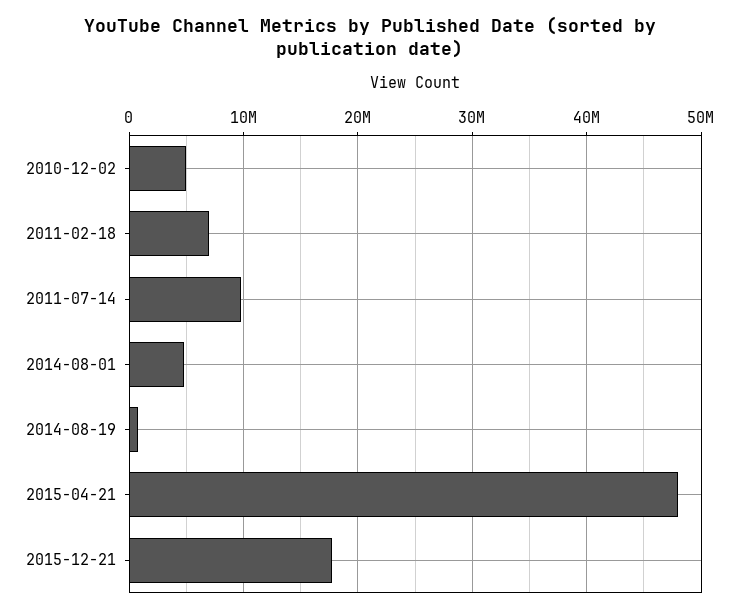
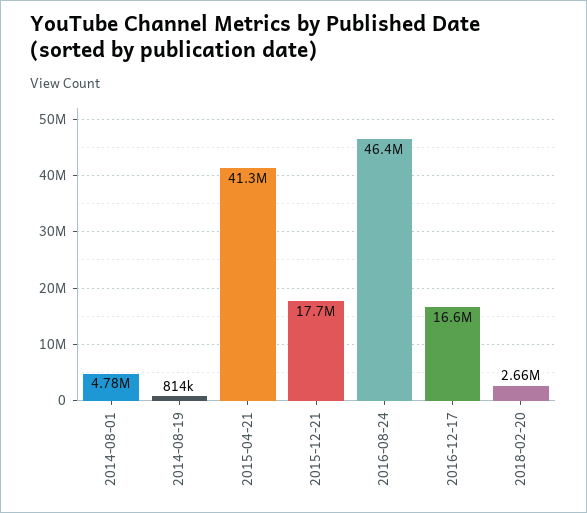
2010-12-02: 5000000 -> none
2011-02-18: 7000000 -> none
2011-07-14: 10000000 -> none
2015-04-21: 48000000 -> 41300000
2016-08-24: none -> 46400000
2016-12-17: none -> 16600000
2018-02-20: none -> 2660000

